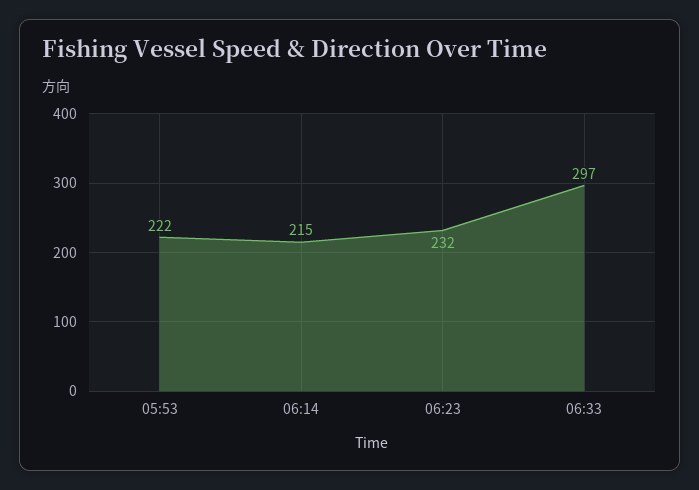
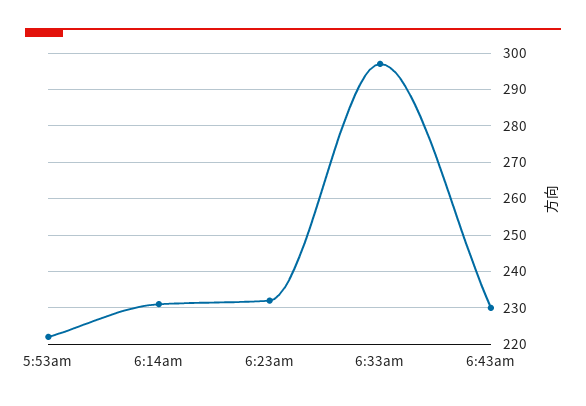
06:14: 215 -> 230
6:43am: none -> 230

